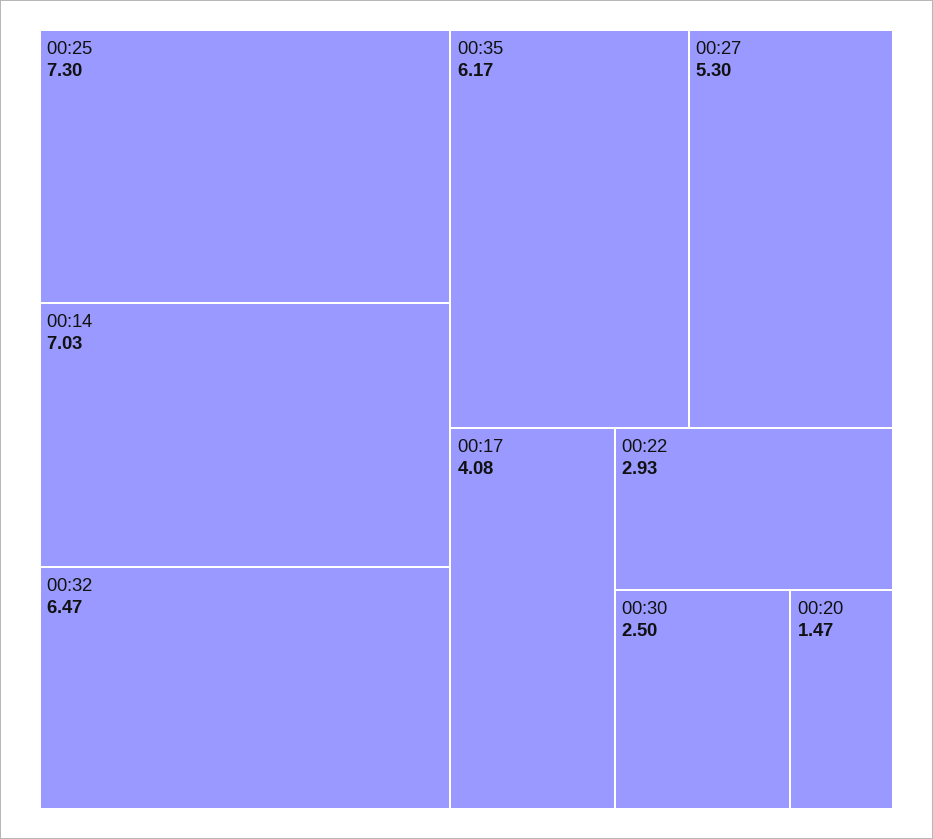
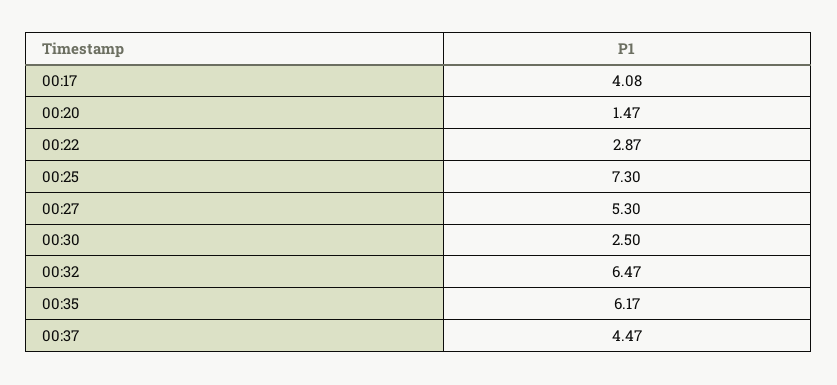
00:14: 7.03 -> none
00:22: 2.93 -> 2.87
00:37: none -> 4.47

